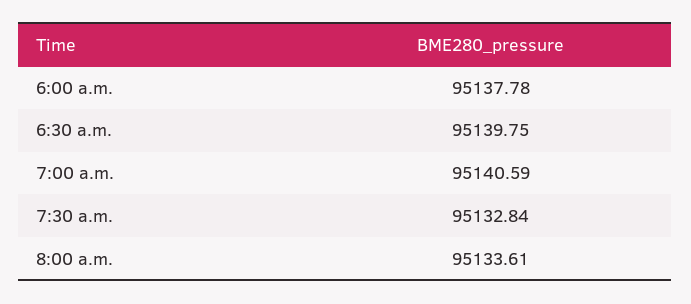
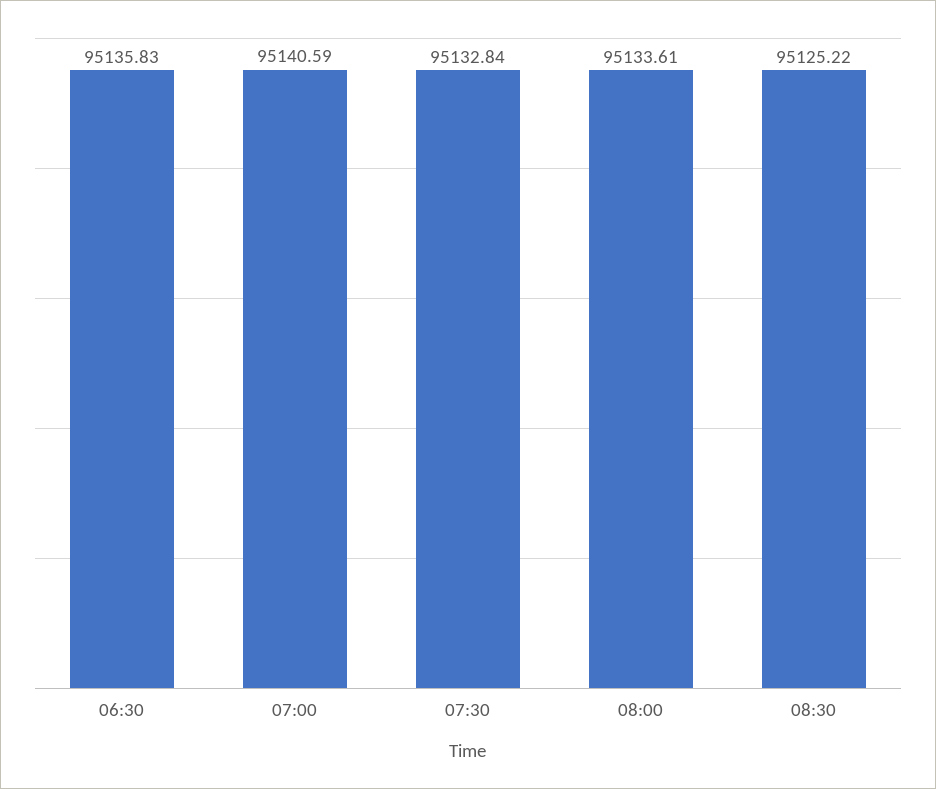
6:00 a.m.: 95137.78 -> none
6:30 a.m.: 95139.75 -> 95135.83
08:30: none -> 95125.22

